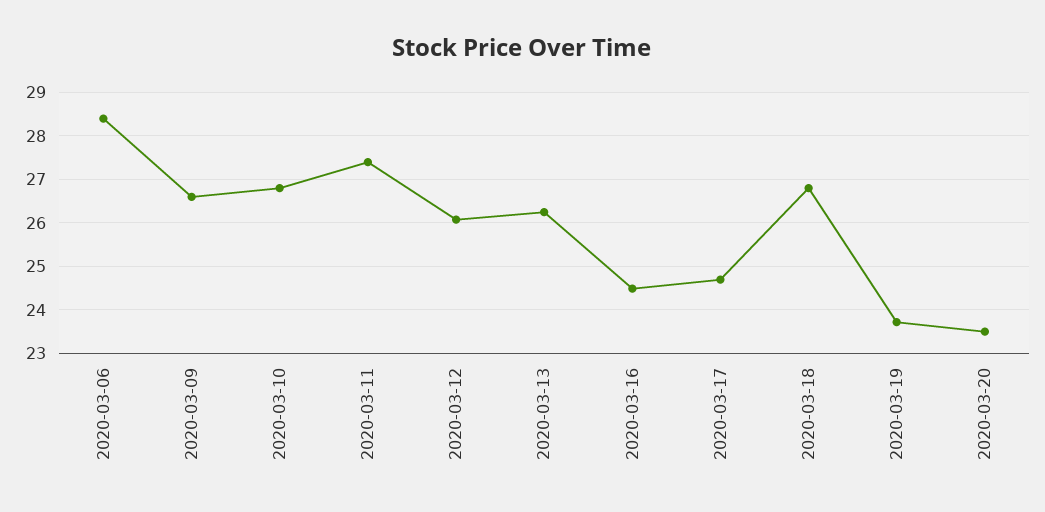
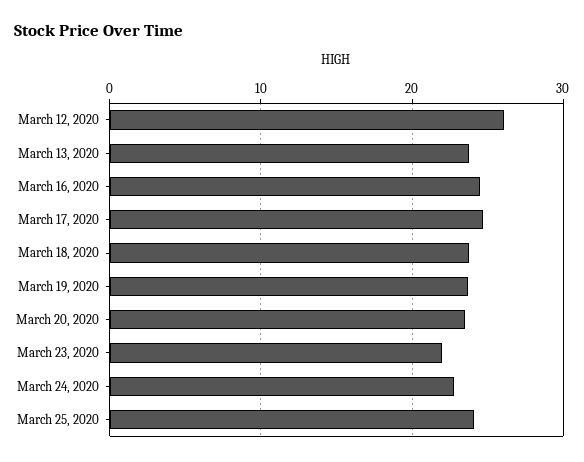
2020-03-06: 28.4 -> none
2020-03-09: 26.6 -> none
2020-03-10: 26.8 -> none
2020-03-11: 27.4 -> none
2020-03-13: 26.2 -> 24
2020-03-18: 26.8 -> 24
March 23, 2020: none -> 22
March 24, 2020: none -> 23
March 25, 2020: none -> 24

